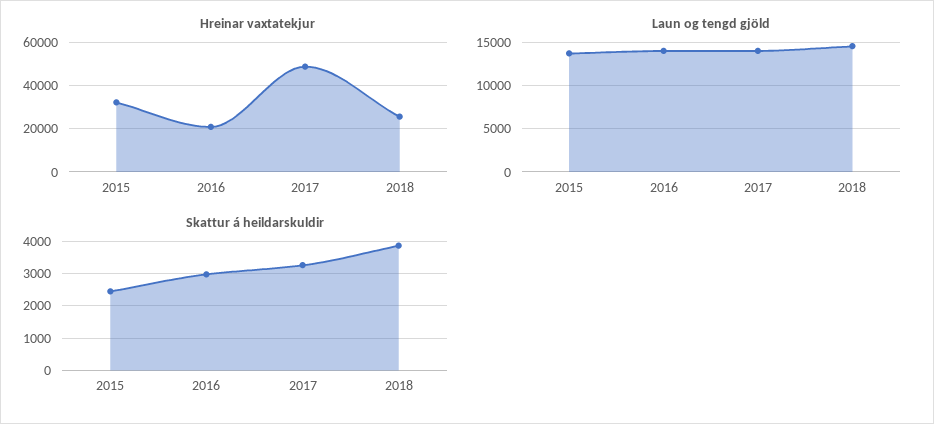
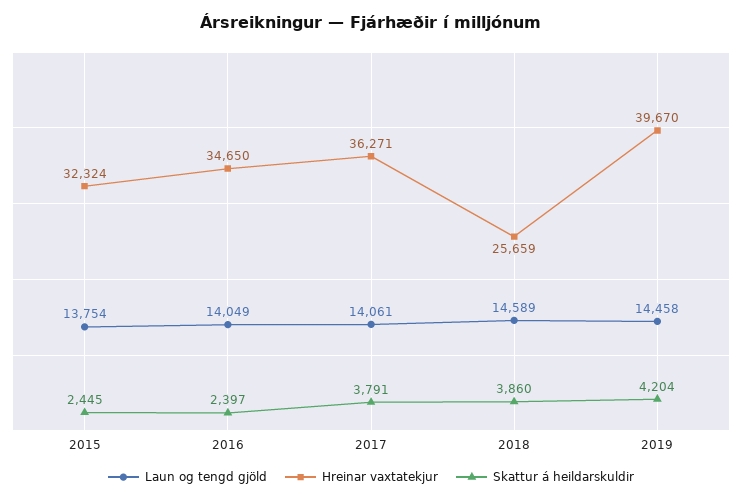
Hreinar vaxtatekjur, 2016: 20000 -> 34650
Hreinar vaxtatekjur, 2017: 50000 -> 36271
Skattur á heildarskuldir, 2016: 3000 -> 2397
Skattur á heildarskuldir, 2017: 3200 -> 3791
Laun og tengd gjöld, 2019: none -> 14458
Hreinar vaxtatekjur, 2019: none -> 39670
Skattur á heildarskuldir, 2019: none -> 4204

